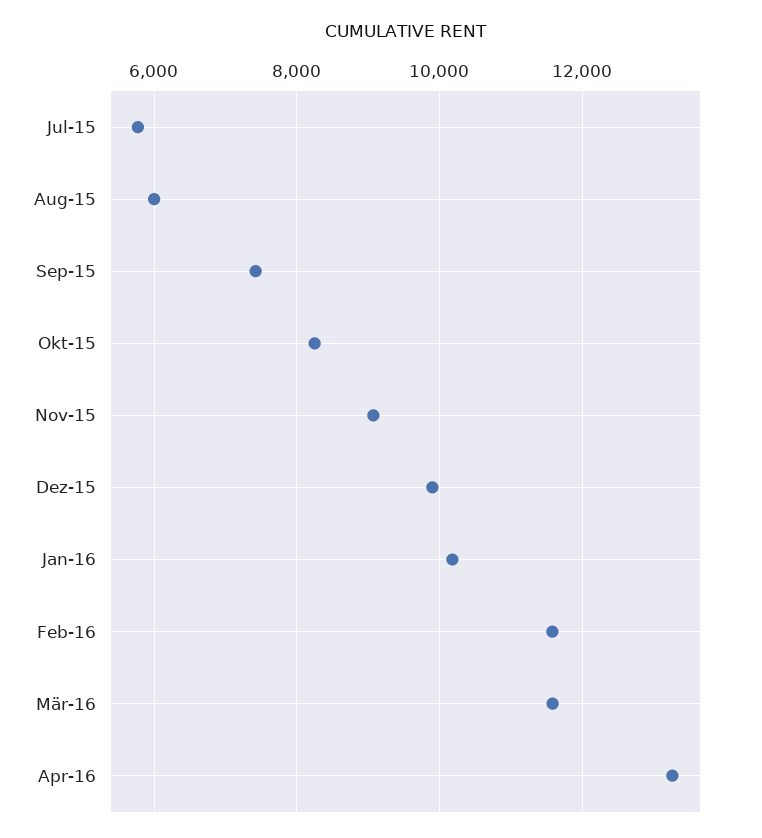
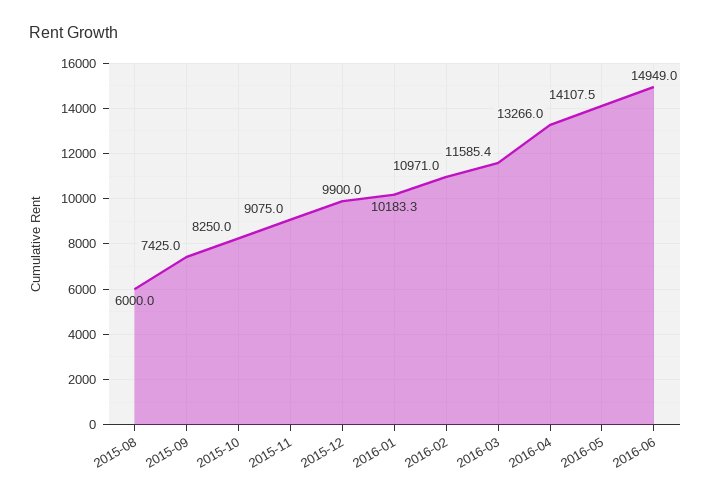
Jul-15: 5800 -> none
Feb-16: 11600 -> 10971
2016-05: none -> 14107.5
2016-06: none -> 14949

